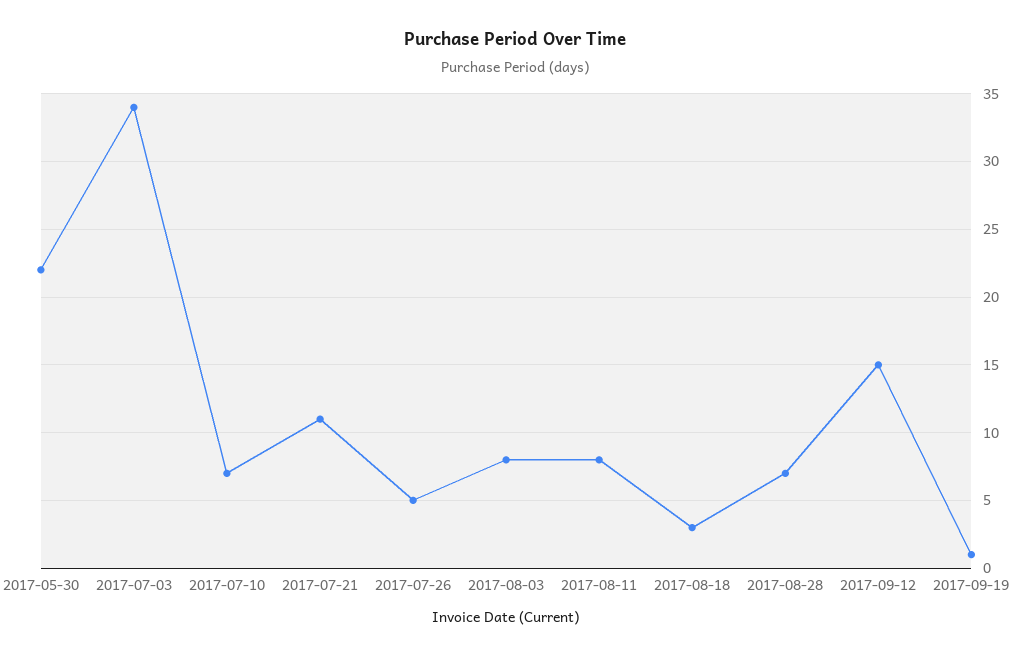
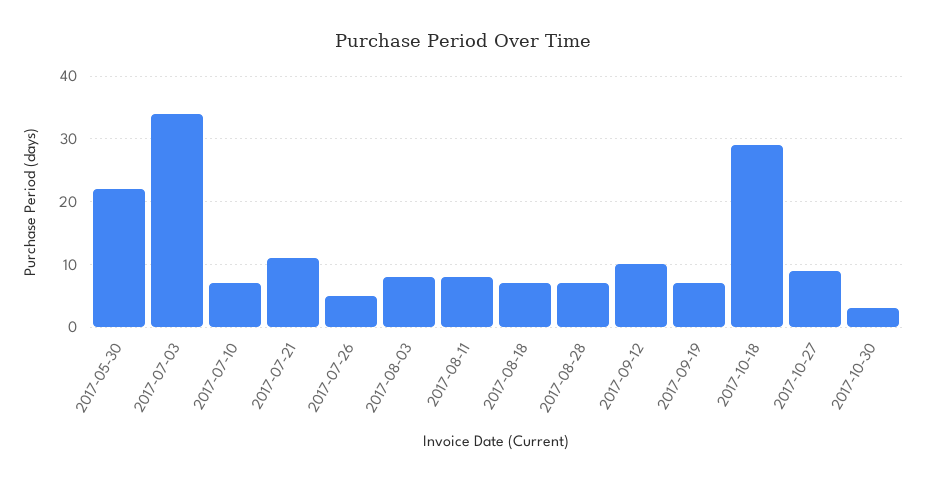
2017-08-18: 3 -> 7
2017-09-12: 15 -> 10
2017-09-19: 1 -> 7
2017-10-18: none -> 29
2017-10-27: none -> 9
2017-10-30: none -> 3

